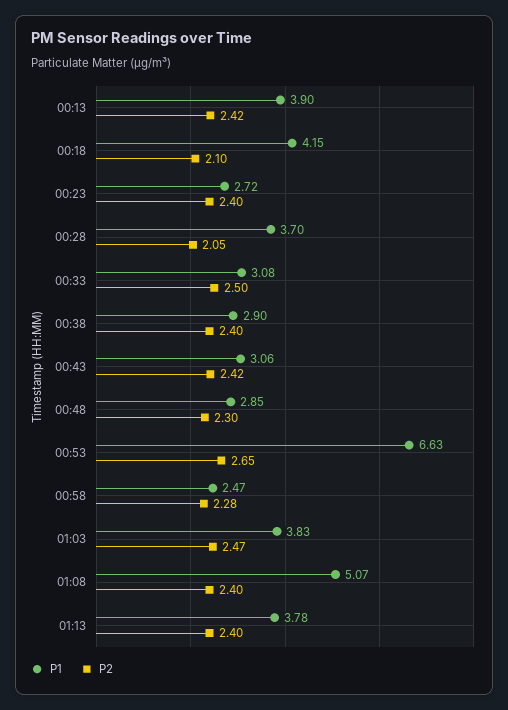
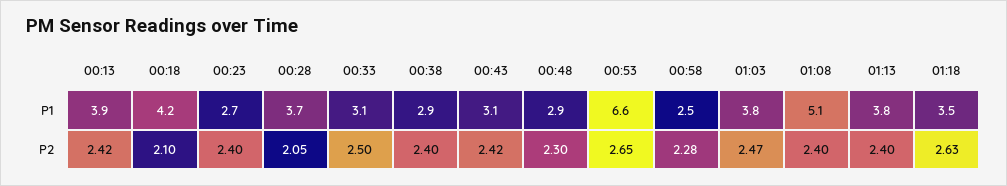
P1, 01:18: none -> 3.5
P2, 01:18: none -> 2.63

